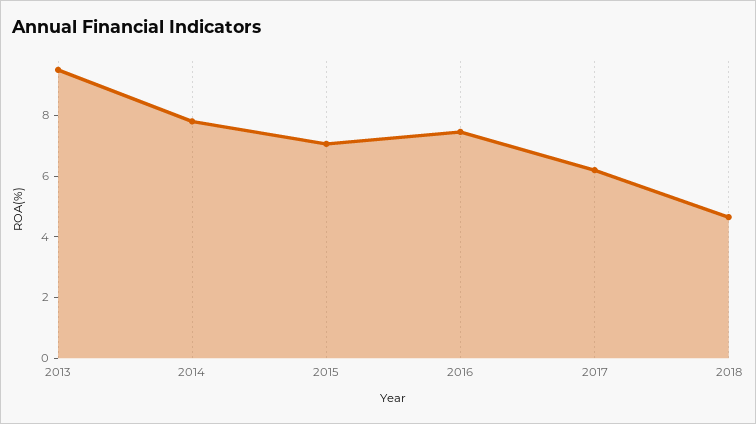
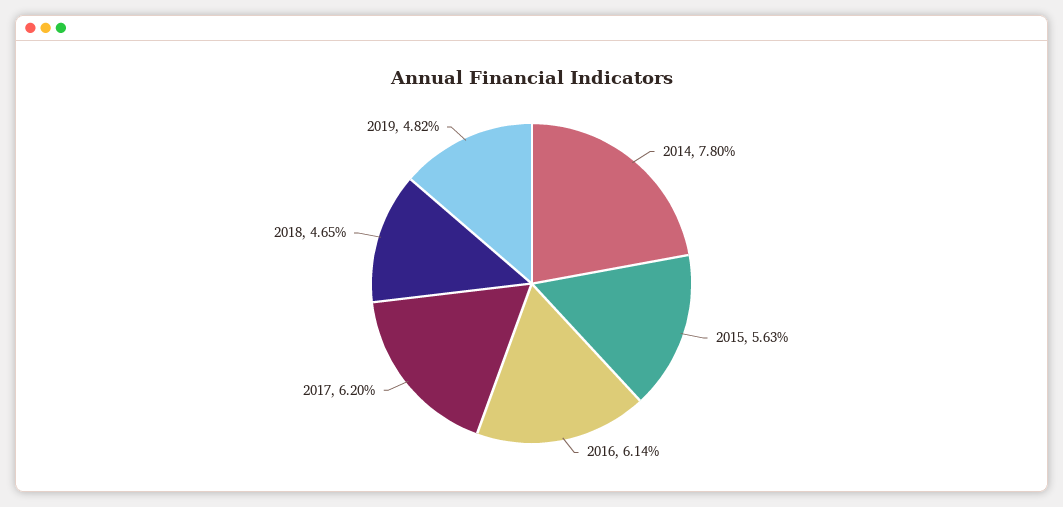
2013: 9.5 -> none
2015: 7 -> 5.63
2016: 7.5 -> 6.14
2019: none -> 4.82

